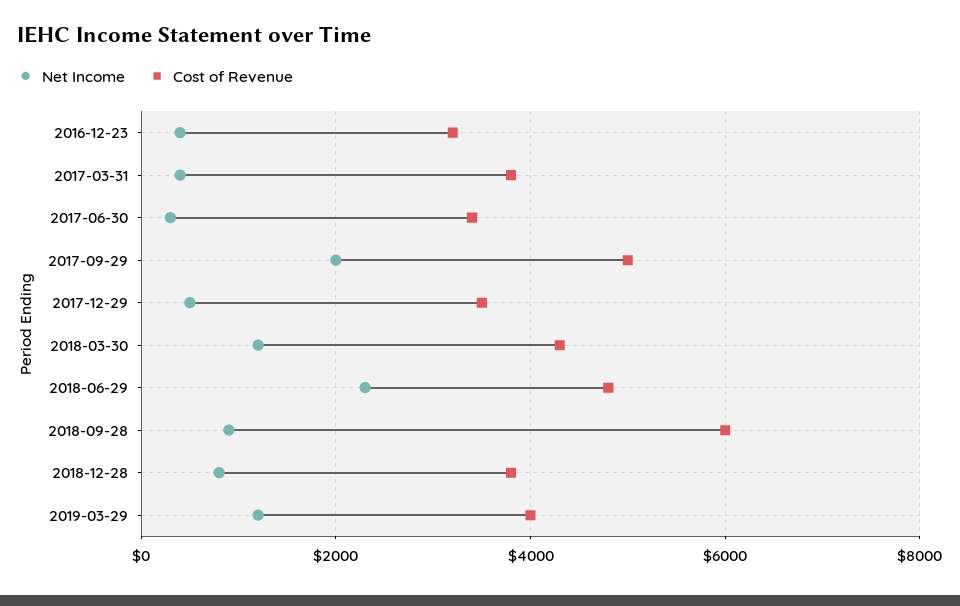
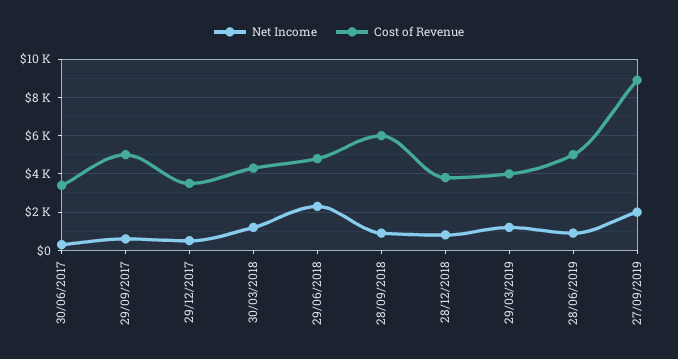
Net Income, 2016-12-23: 400 -> none
Cost of Revenue, 2016-12-23: 3200 -> none
Net Income, 2017-03-31: 400 -> none
Cost of Revenue, 2017-03-31: 3800 -> none
Net Income, 2017-09-29: 2000 -> 500
Net Income, 28/06/2019: none -> 1000
Cost of Revenue, 28/06/2019: none -> 5000
Net Income, 27/09/2019: none -> 2000
Cost of Revenue, 27/09/2019: none -> 9000

